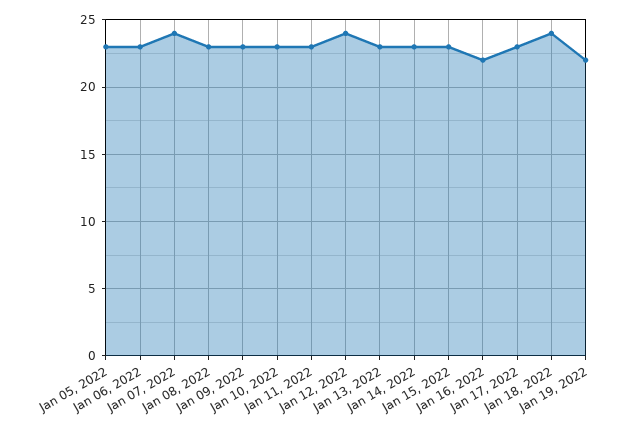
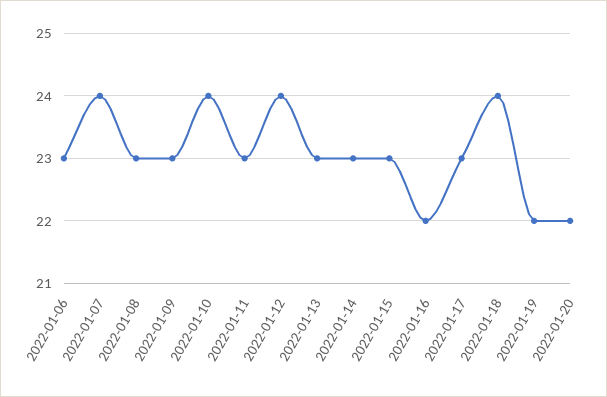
Jan 05, 2022: 23 -> none
Jan 10, 2022: 23 -> 24
2022-01-20: none -> 22

